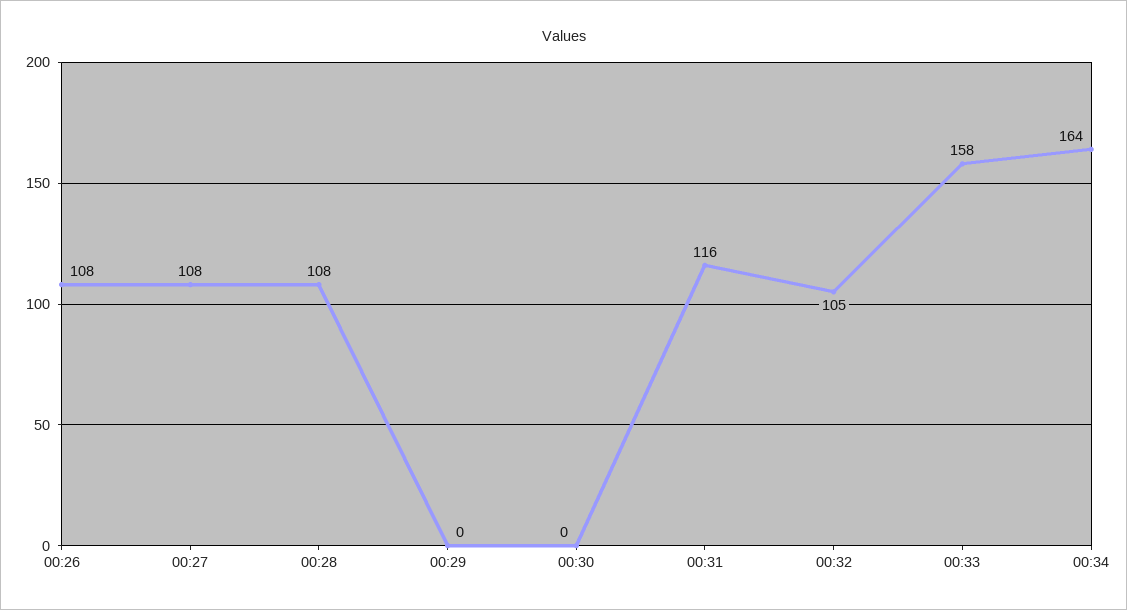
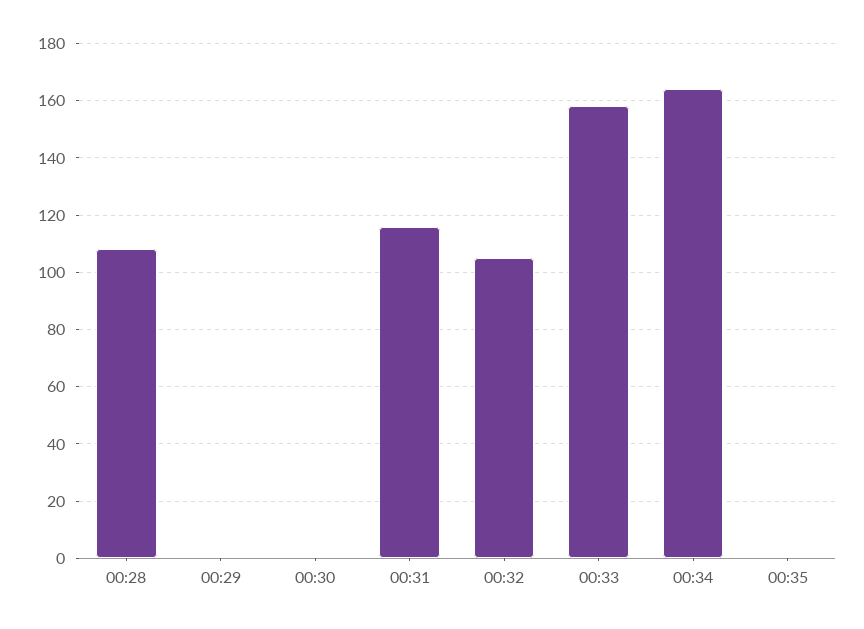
00:26: 108 -> none
00:27: 108 -> none
00:35: none -> 0

